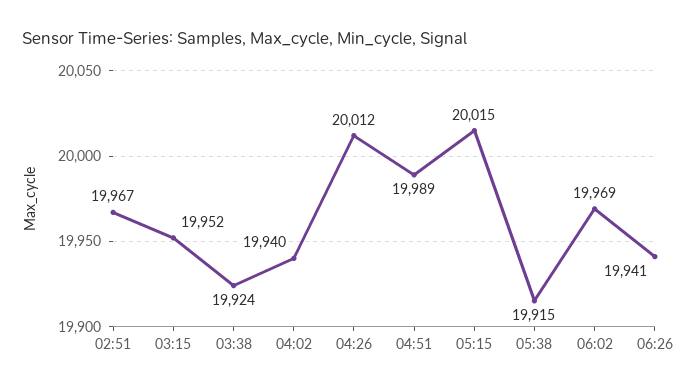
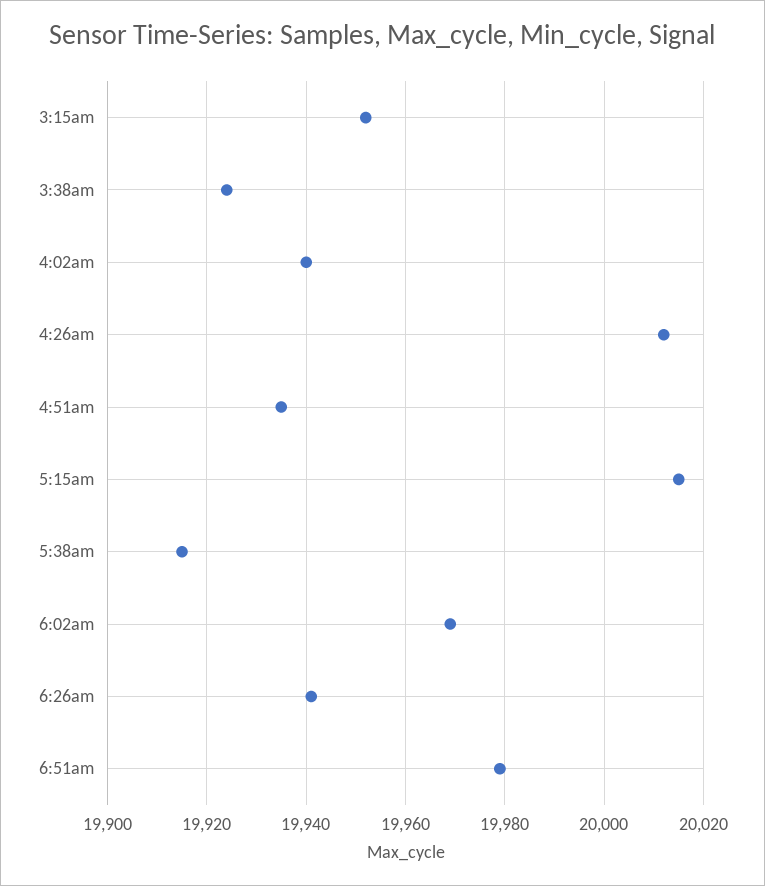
02:51: 19967 -> none
04:51: 19989 -> 19935
6:51am: none -> 19980

